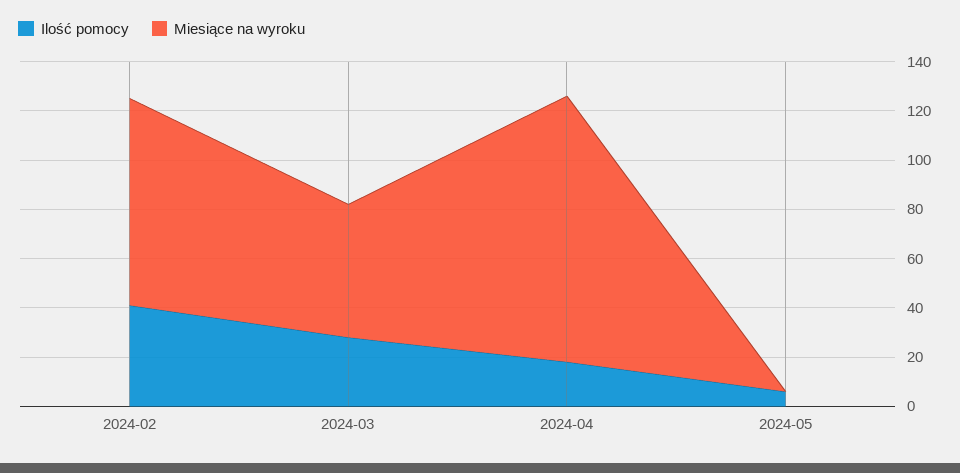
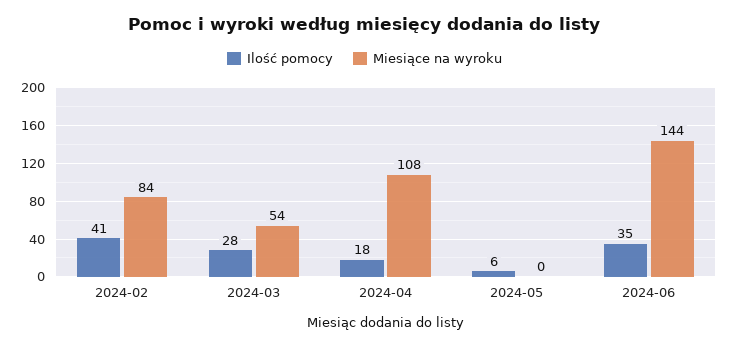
Ilość pomocy, 2024-06: none -> 35
Miesiące na wyroku, 2024-06: none -> 144

